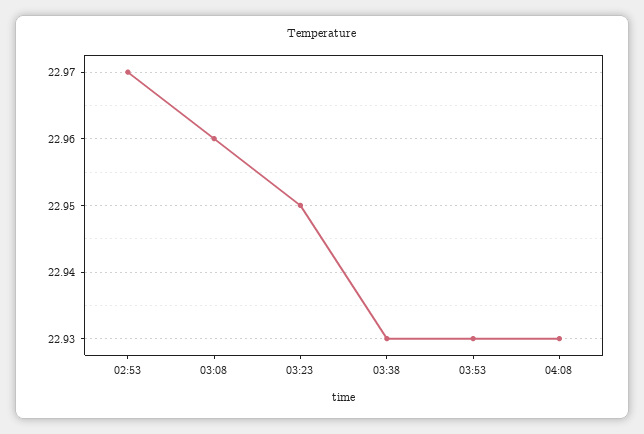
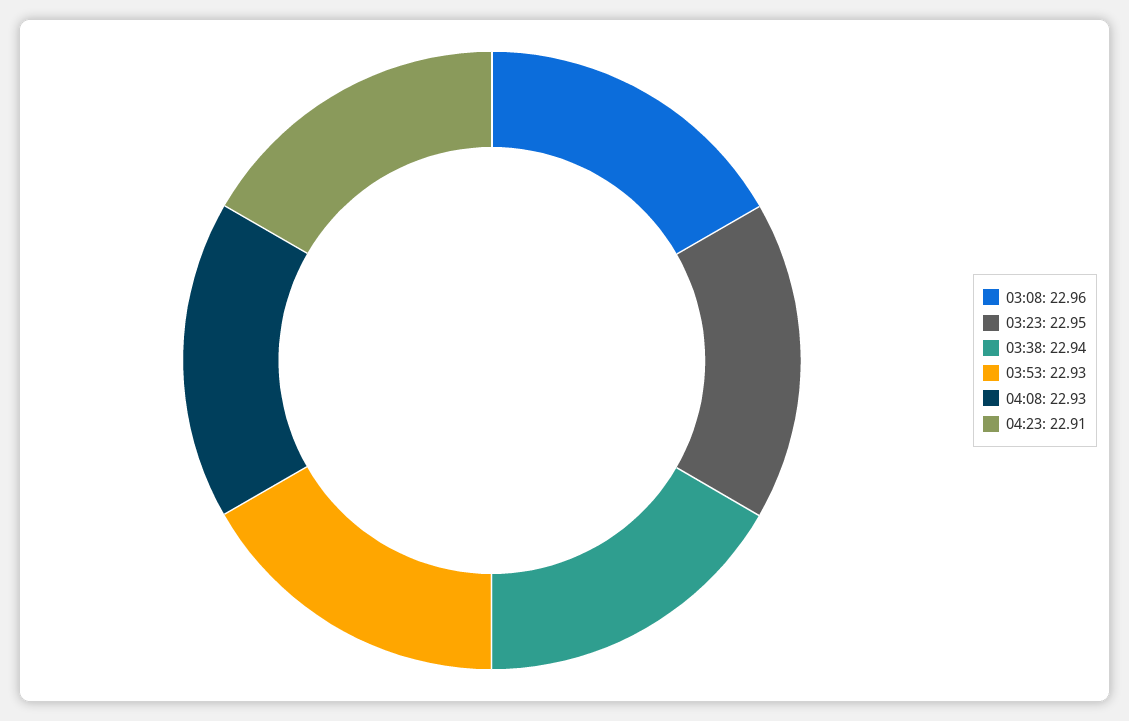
02:53: 22.97 -> none
03:38: 22.93 -> 22.94
04:23: none -> 22.91

